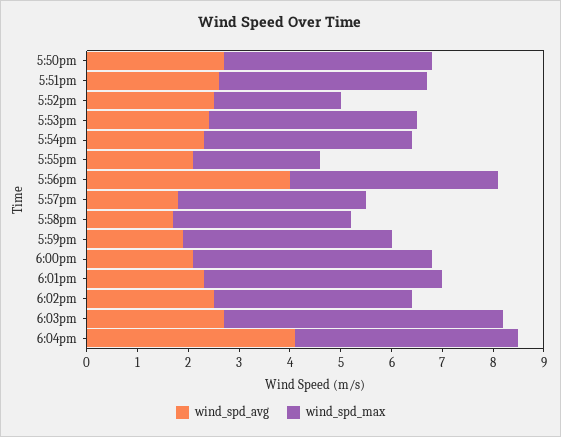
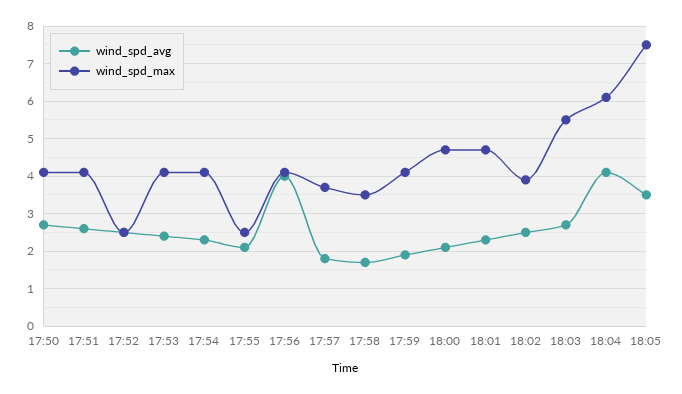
wind_spd_max, 6:04pm: 4.5 -> 6
wind_spd_avg, 18:05: none -> 3.5
wind_spd_max, 18:05: none -> 7.5

